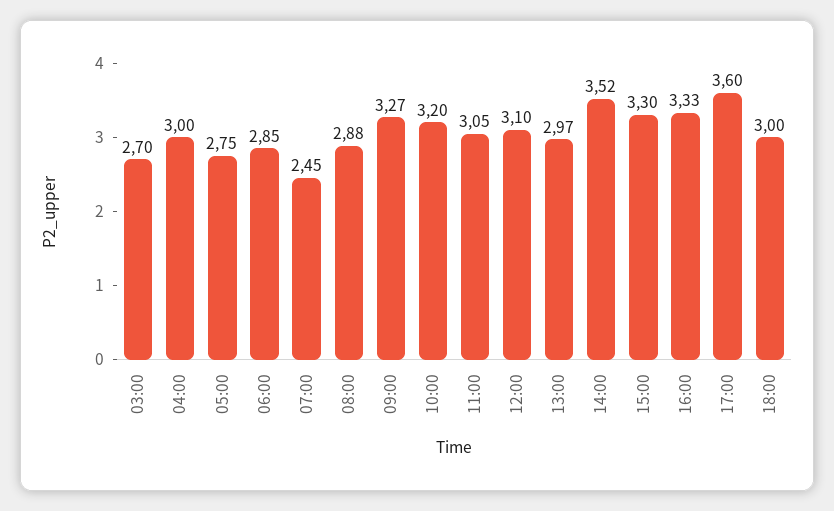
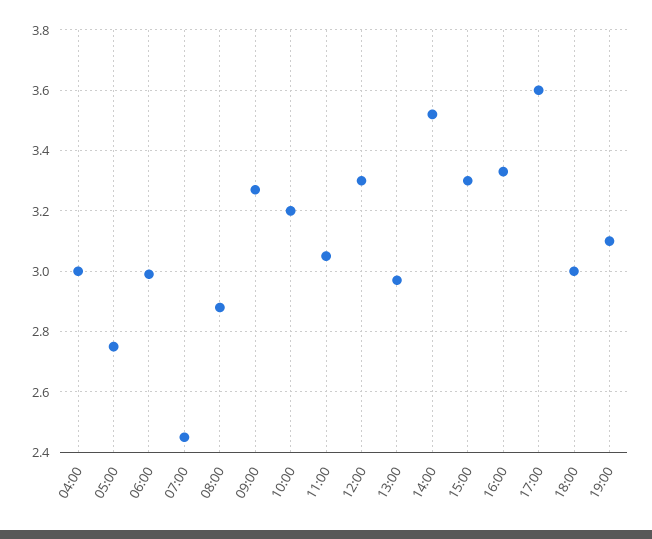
03:00: 2.7 -> none
06:00: 2.85 -> 3
12:00: 3.1 -> 3.3
19:00: none -> 3.1

